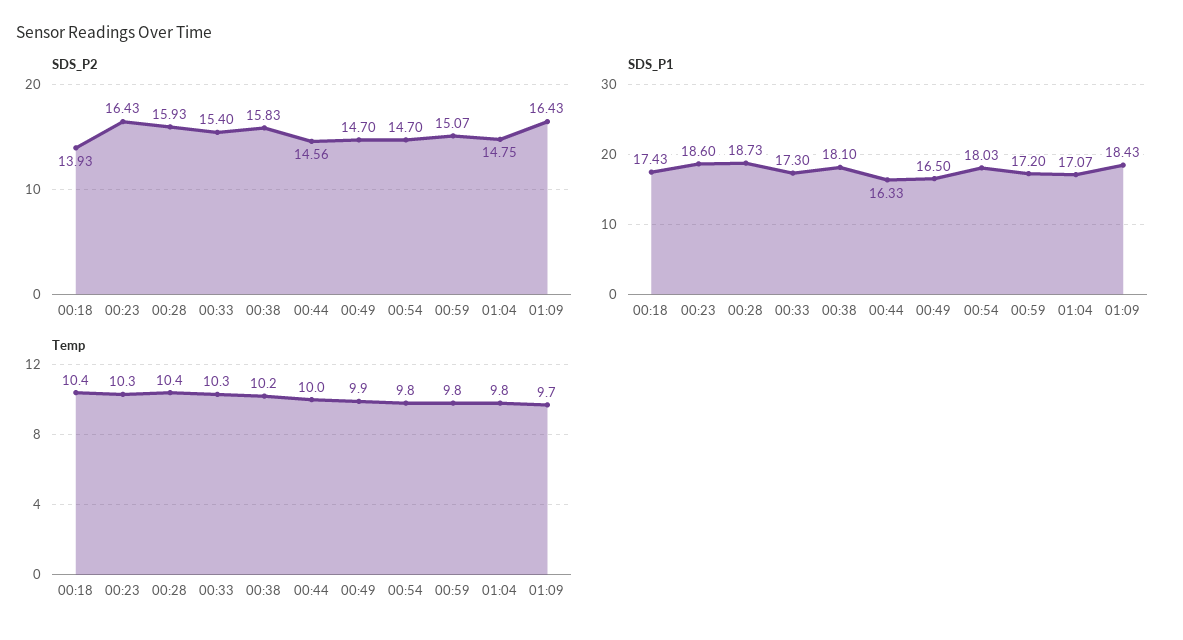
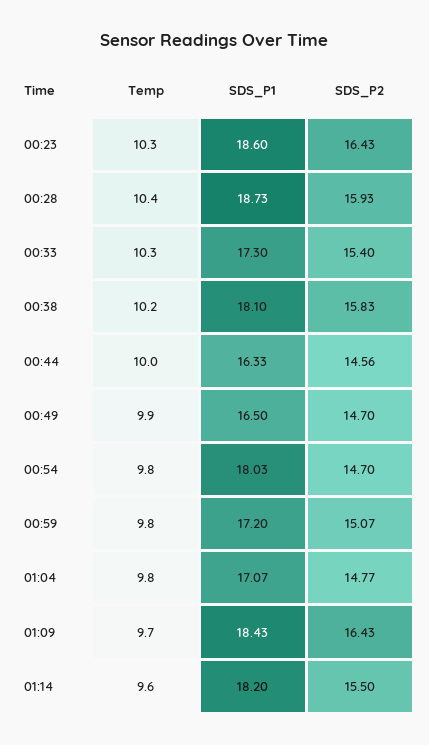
SDS_P2, 00:18: 13.93 -> none
SDS_P2, 01:04: 14.75 -> 14.77
SDS_P1, 00:18: 17.43 -> none
Temp, 00:18: 10.4 -> none
Temp, 01:14: none -> 9.6
SDS_P1, 01:14: none -> 18.2
SDS_P2, 01:14: none -> 15.5

